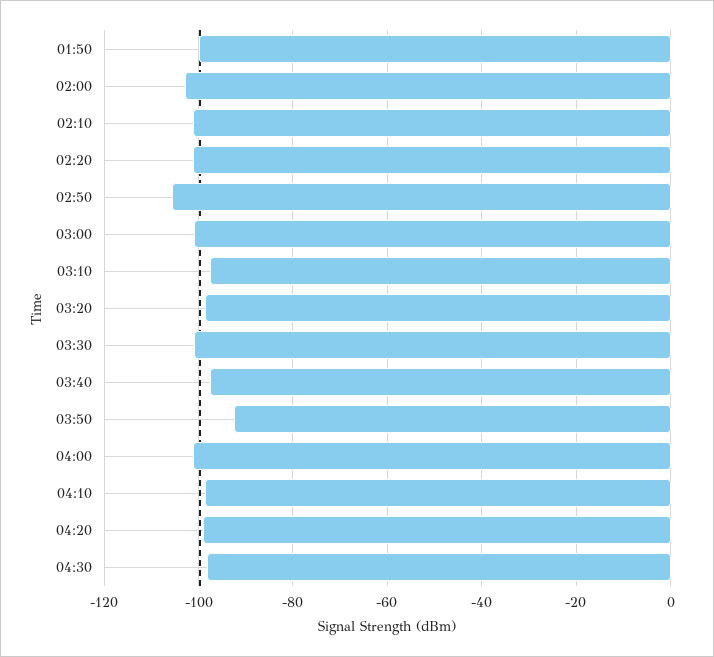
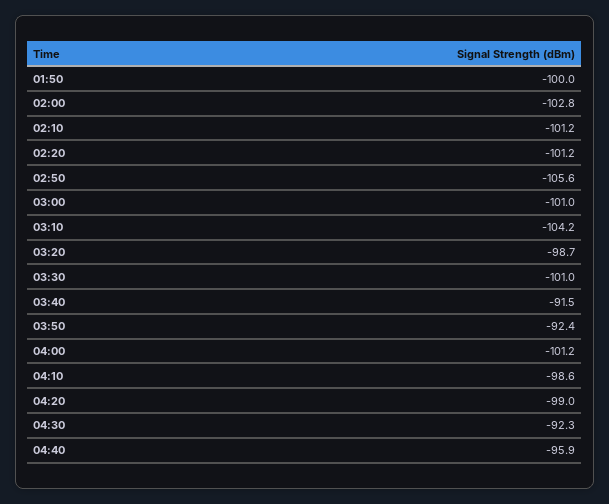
03:10: -98 -> -104.2
03:40: -98 -> -91.5
04:30: -98 -> -92.3
04:40: none -> -95.9

